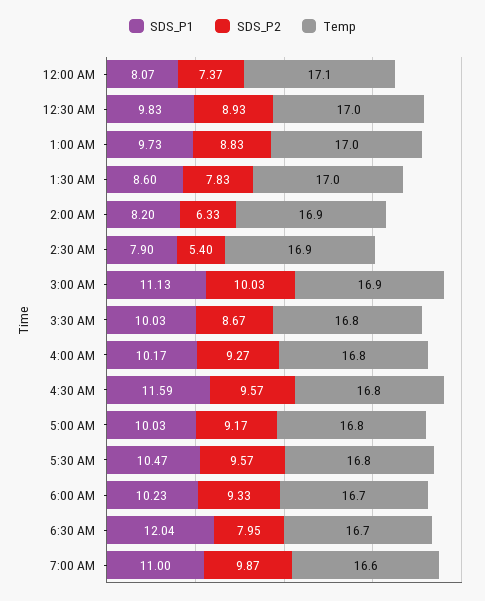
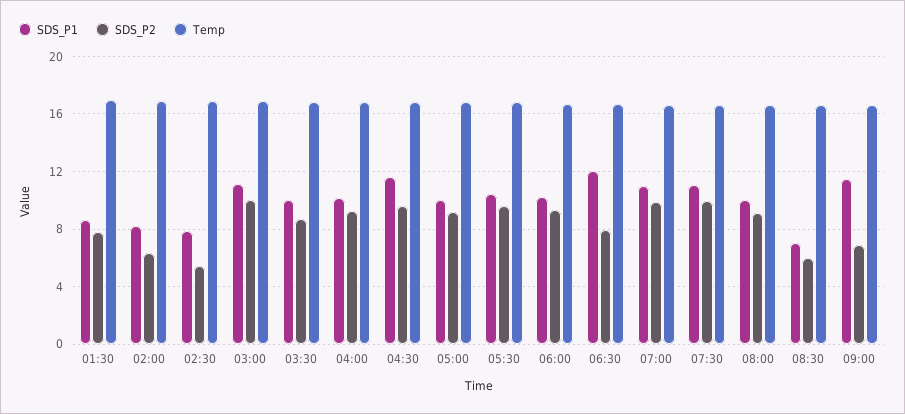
SDS_P1, 12:00 AM: 8.07 -> none
SDS_P2, 12:00 AM: 7.37 -> none
Temp, 12:00 AM: 17.1 -> none
SDS_P1, 12:30 AM: 9.83 -> none
SDS_P2, 12:30 AM: 8.93 -> none
Temp, 12:30 AM: 17 -> none
SDS_P1, 1:00 AM: 9.73 -> none
SDS_P2, 1:00 AM: 8.83 -> none
Temp, 1:00 AM: 17 -> none
SDS_P1, 07:30: none -> 11
SDS_P2, 07:30: none -> 10
Temp, 07:30: none -> 16.5
SDS_P1, 08:00: none -> 10
SDS_P2, 08:00: none -> 9
Temp, 08:00: none -> 16.5
SDS_P1, 08:30: none -> 7
SDS_P2, 08:30: none -> 6
Temp, 08:30: none -> 16.5
SDS_P1, 09:00: none -> 11.5
SDS_P2, 09:00: none -> 7
Temp, 09:00: none -> 16.5

